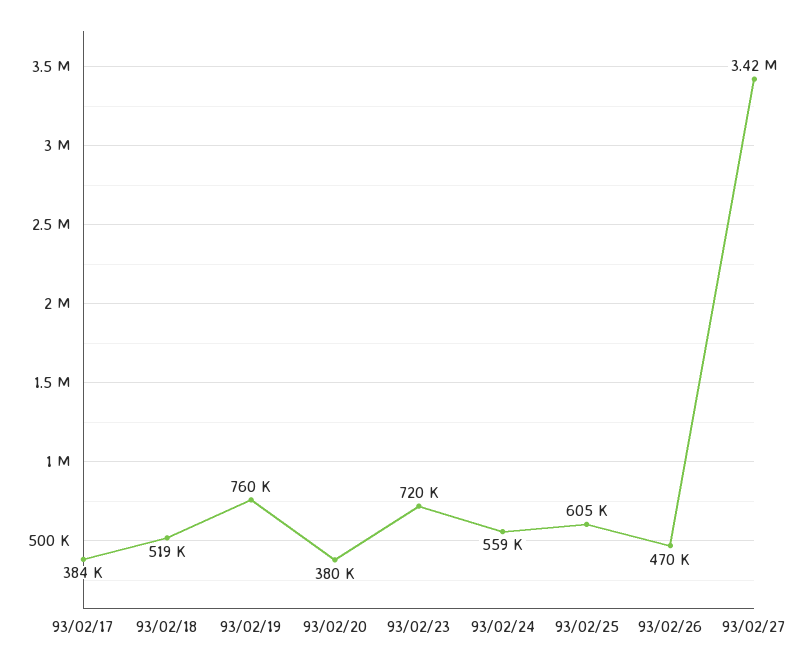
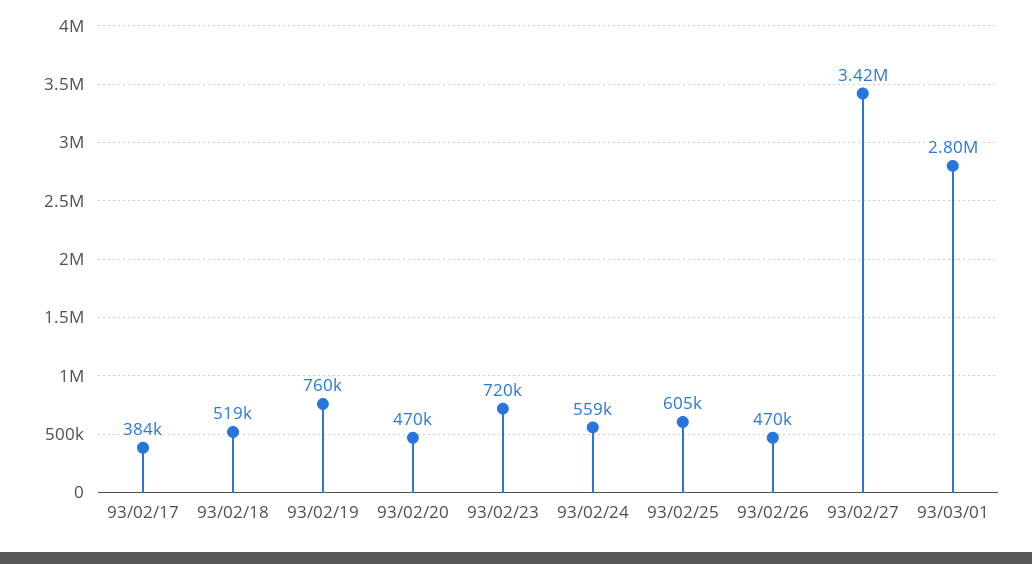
93/02/20: 380000 -> 470000
93/03/01: none -> 2800000

